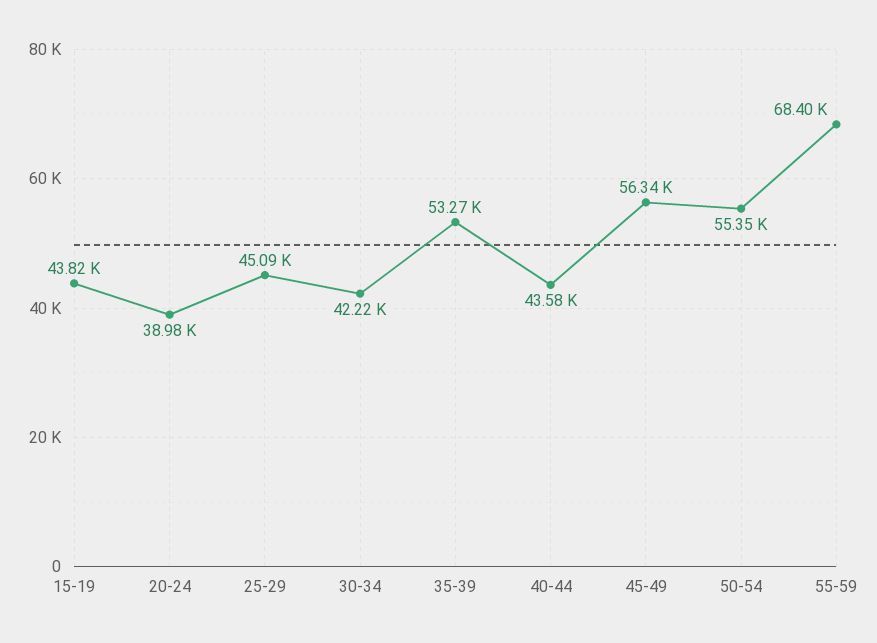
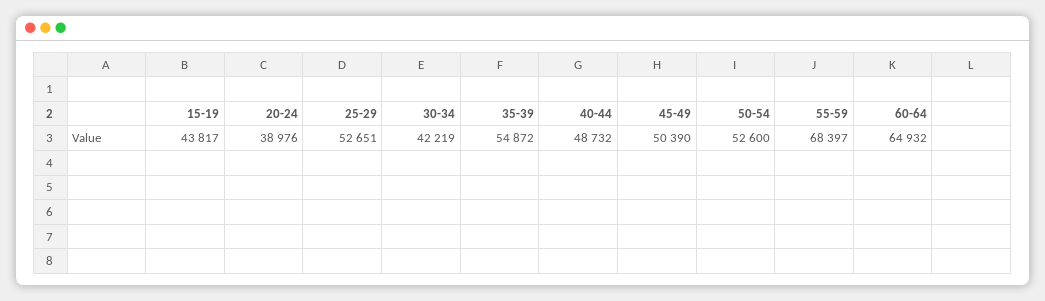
25-29: 45090 -> 52651
35-39: 53270 -> 54872
40-44: 43580 -> 48732
45-49: 56340 -> 50390
50-54: 55350 -> 52600
60-64: none -> 64932

